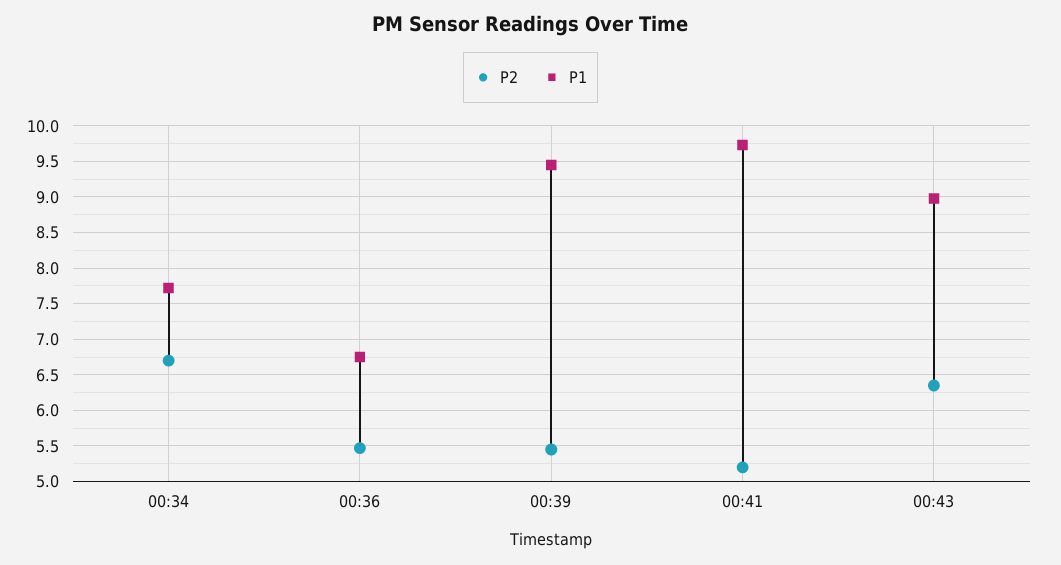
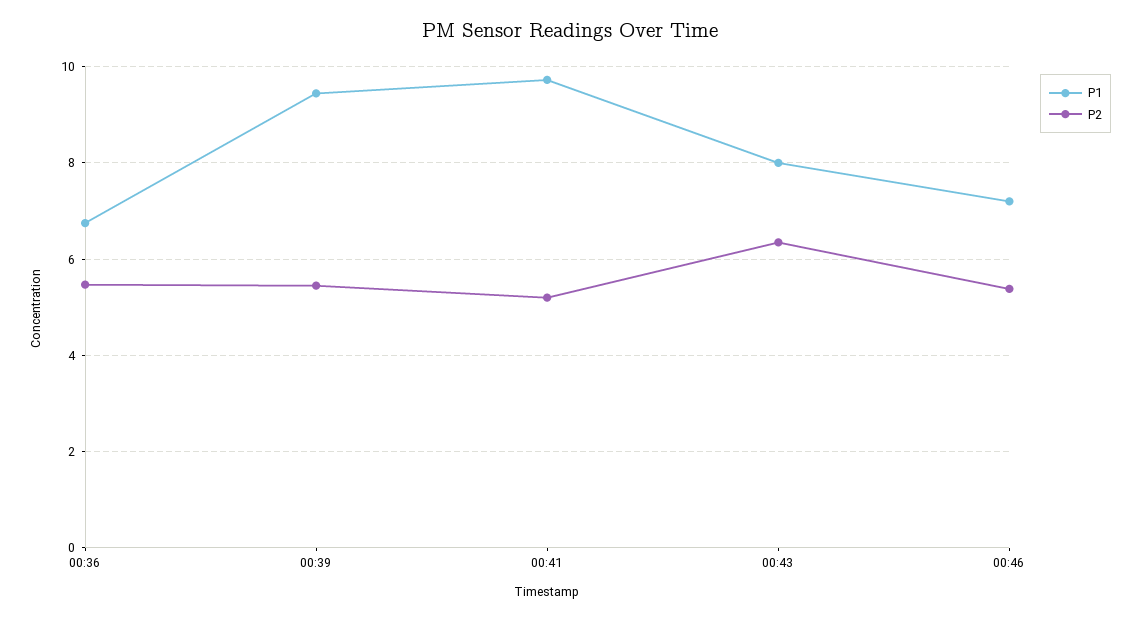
P2, 00:34: 6.7 -> none
P1, 00:34: 7.7 -> none
P1, 00:43: 9 -> 8
P1, 00:46: none -> 7.2
P2, 00:46: none -> 5.4

